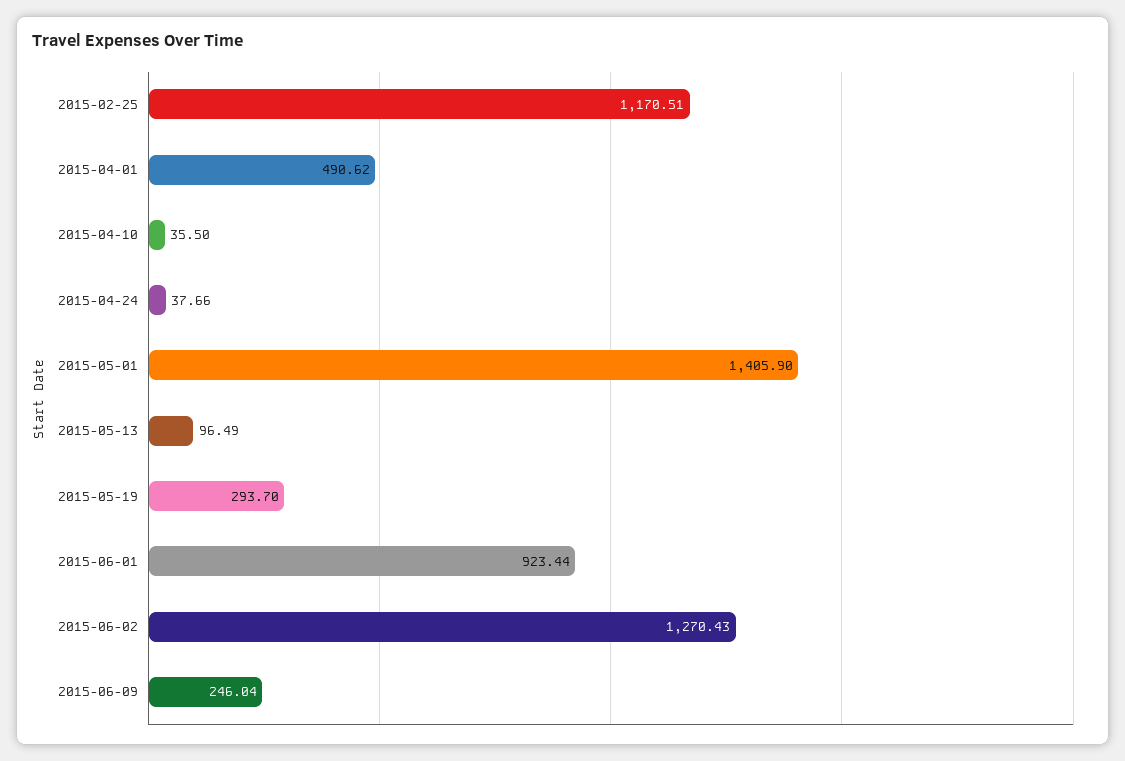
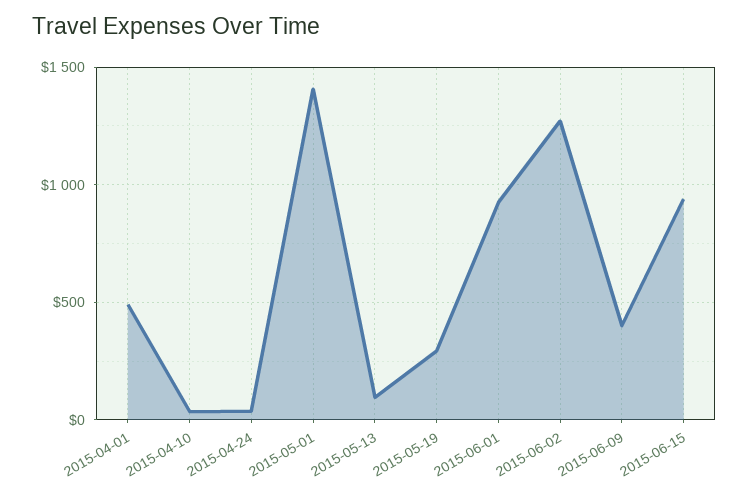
2015-02-25: 1170.51 -> none
2015-06-09: 246.04 -> 400
2015-06-15: none -> 950

